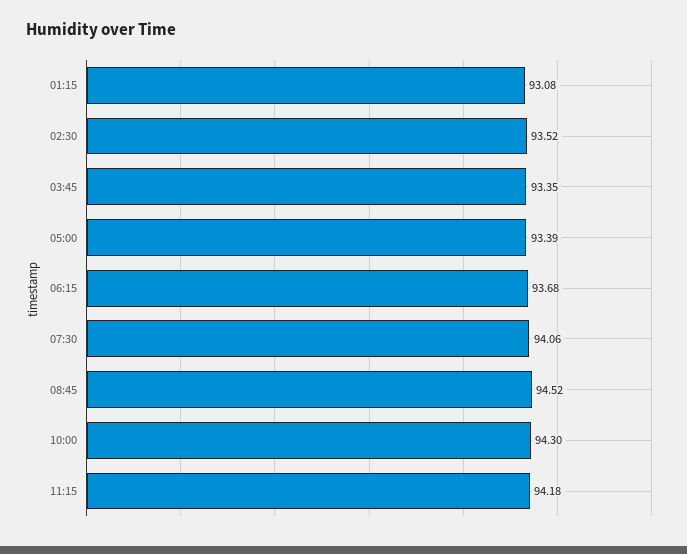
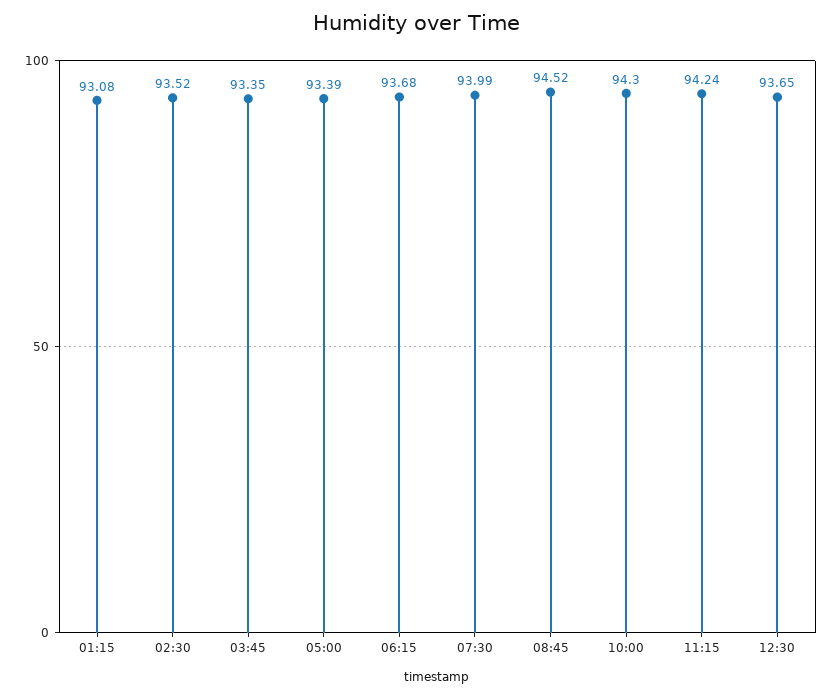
07:30: 94.06 -> 93.99
11:15: 94.18 -> 94.24
12:30: none -> 93.65

